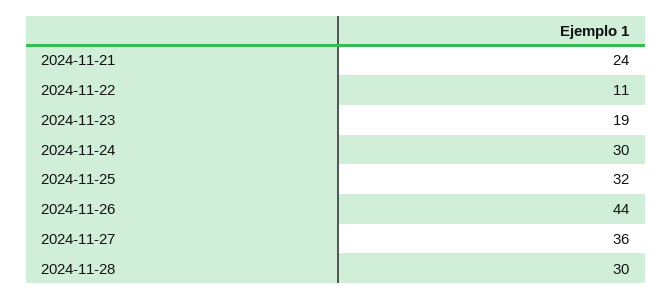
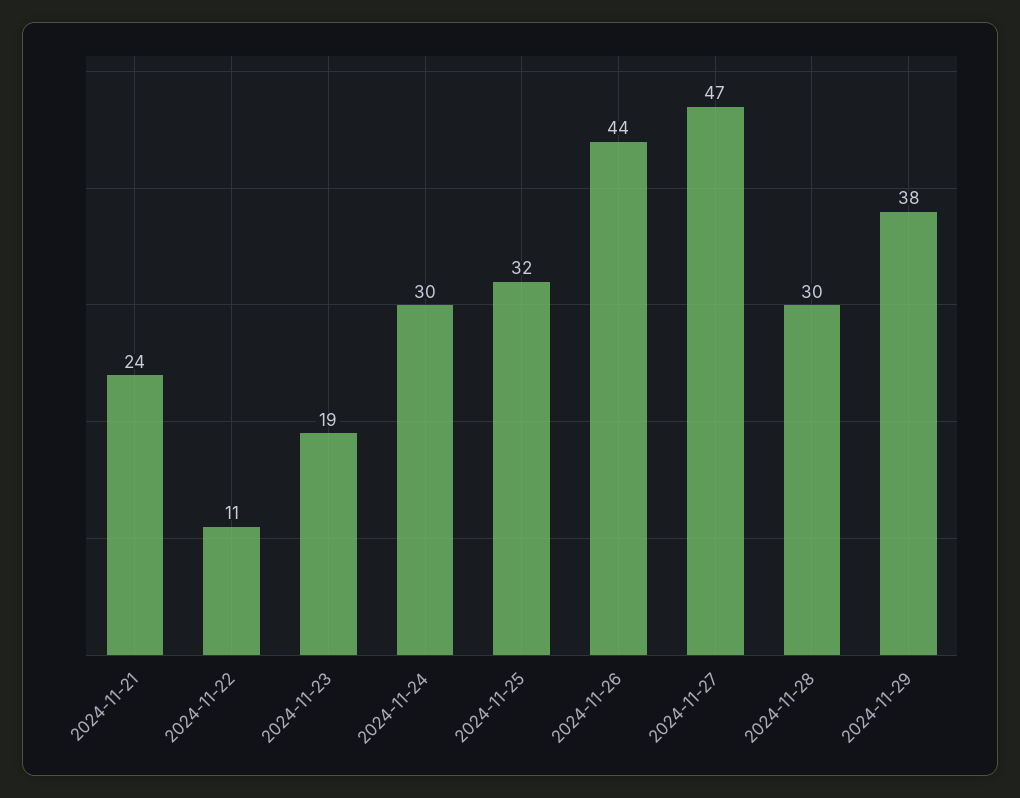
2024-11-27: 36 -> 47
2024-11-29: none -> 38

